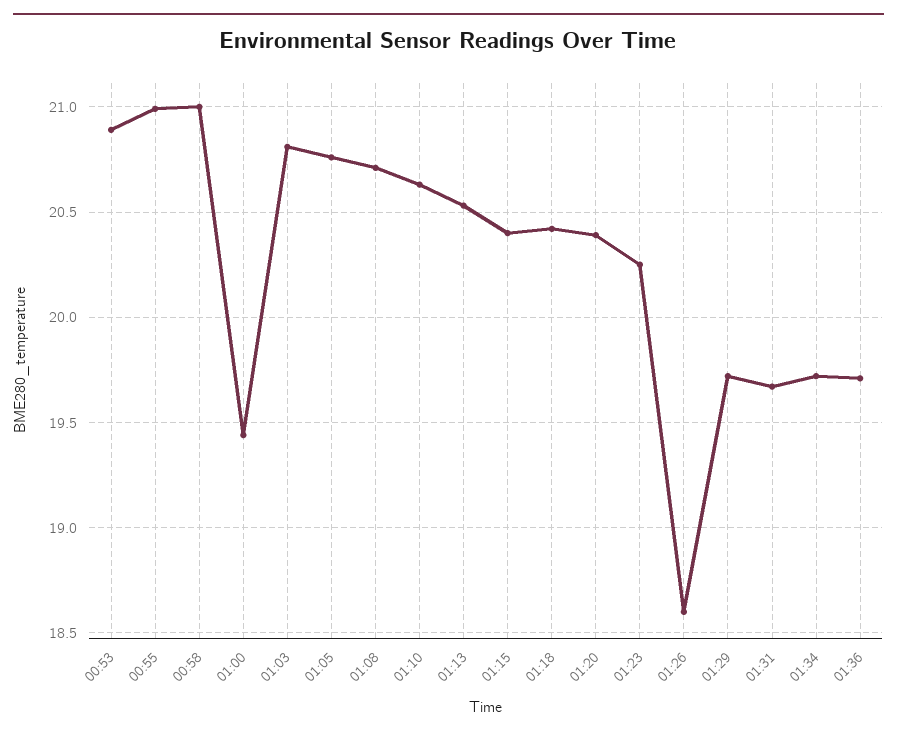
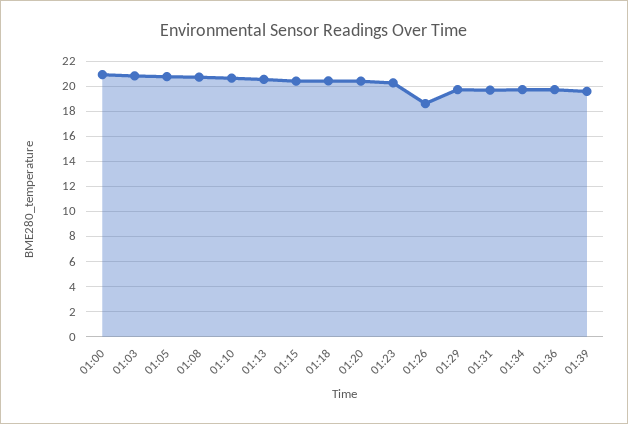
00:53: 20.9 -> none
00:55: 21 -> none
00:58: 21 -> none
01:00: 19.45 -> 21
01:39: none -> 19.5

